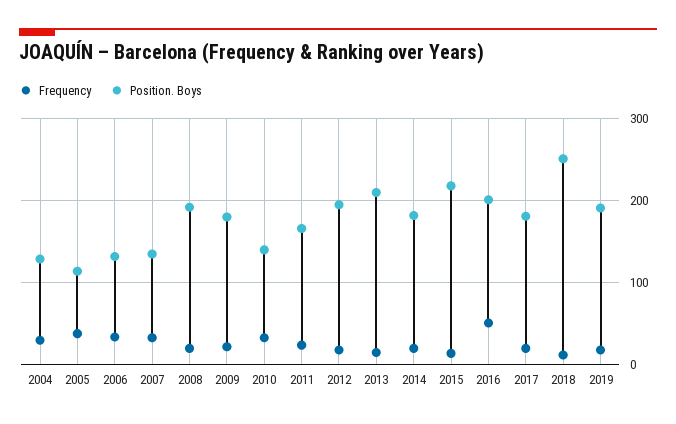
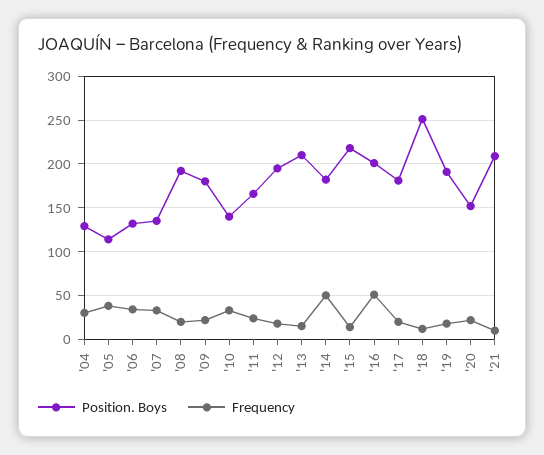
Frequency, 2014: 20 -> 50
Position. Boys, '20: none -> 150
Frequency, '20: none -> 20
Position. Boys, '21: none -> 210
Frequency, '21: none -> 10

